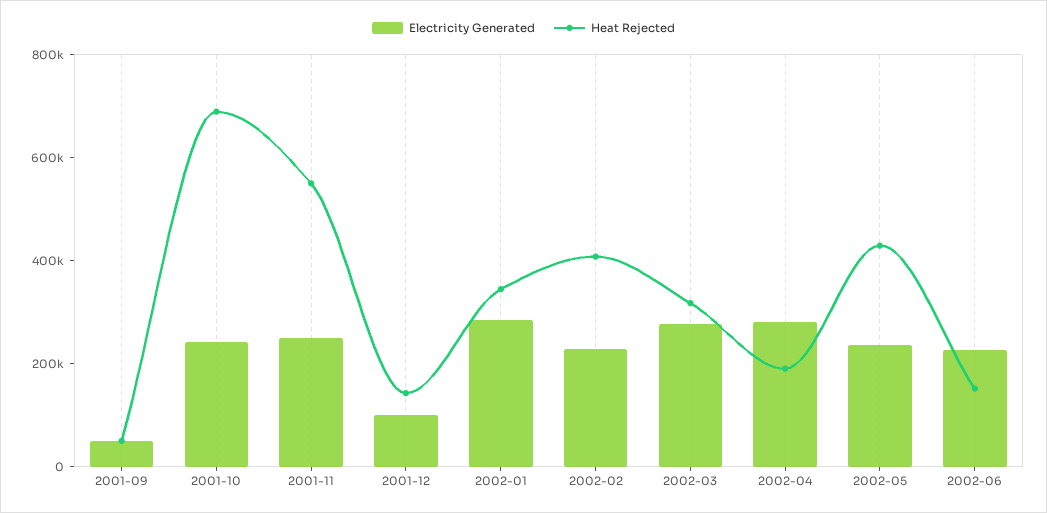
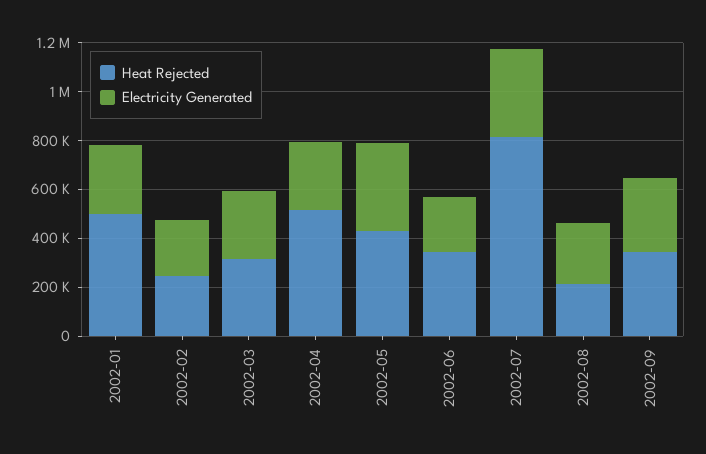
Electricity Generated, 2001-09: 50000 -> none
Heat Rejected, 2001-09: 50000 -> none
Electricity Generated, 2001-10: 250000 -> none
Heat Rejected, 2001-10: 700000 -> none
Electricity Generated, 2001-11: 250000 -> none
Heat Rejected, 2001-11: 550000 -> none
Electricity Generated, 2001-12: 100000 -> none
Heat Rejected, 2001-12: 150000 -> none
Heat Rejected, 2002-01: 350000 -> 500000
Heat Rejected, 2002-02: 400000 -> 250000
Heat Rejected, 2002-04: 200000 -> 500000
Electricity Generated, 2002-05: 250000 -> 350000
Heat Rejected, 2002-06: 150000 -> 350000
Heat Rejected, 2002-07: none -> 800000
Electricity Generated, 2002-07: none -> 350000
Heat Rejected, 2002-08: none -> 200000
Electricity Generated, 2002-08: none -> 250000
Heat Rejected, 2002-09: none -> 350000
Electricity Generated, 2002-09: none -> 300000

